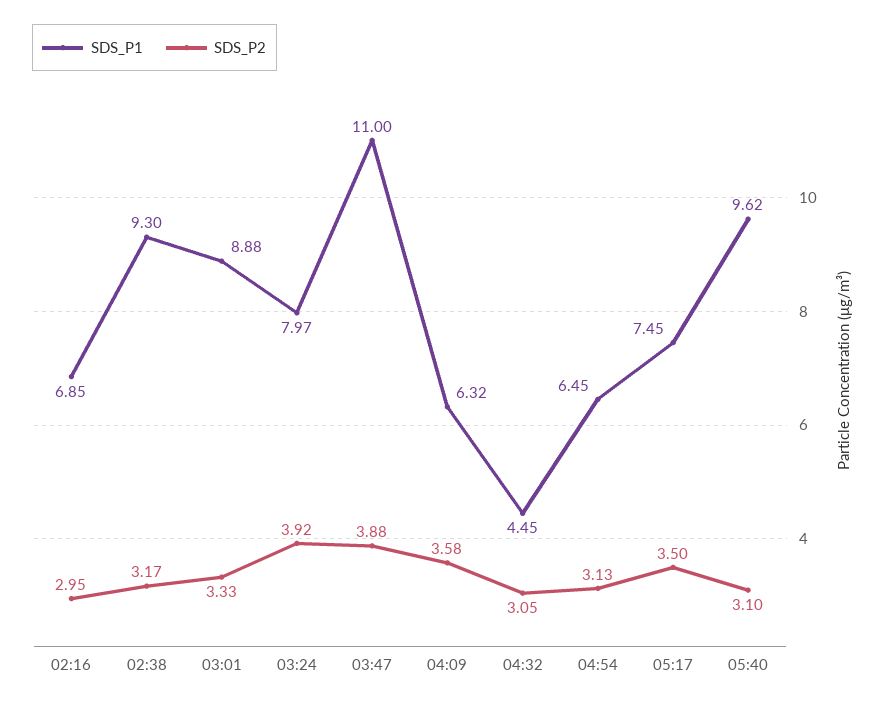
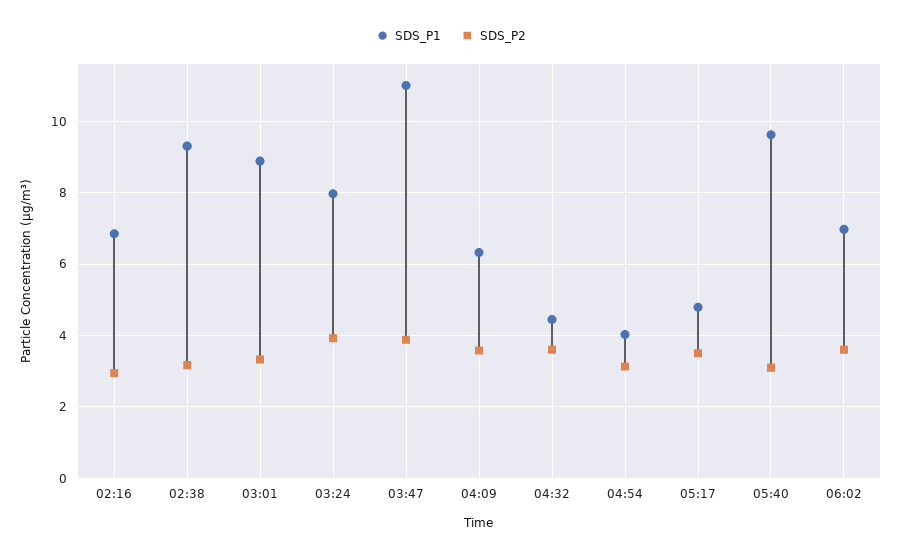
SDS_P2, 04:32: 3.05 -> 3.6
SDS_P1, 04:54: 6.45 -> 4
SDS_P1, 05:17: 7.45 -> 4.8
SDS_P1, 06:02: none -> 7
SDS_P2, 06:02: none -> 3.6

